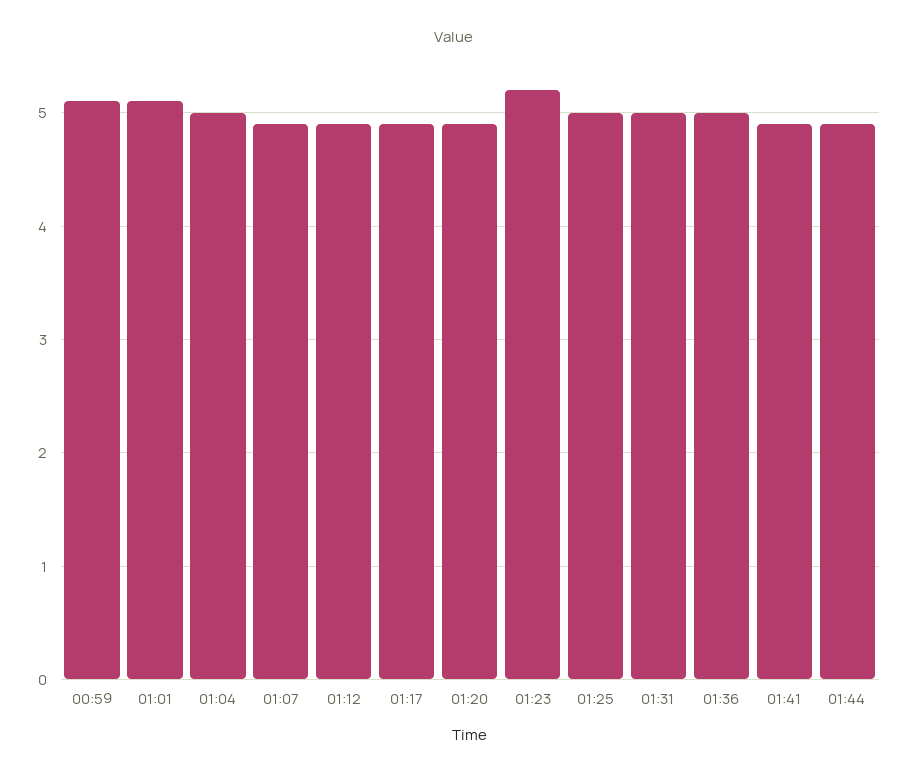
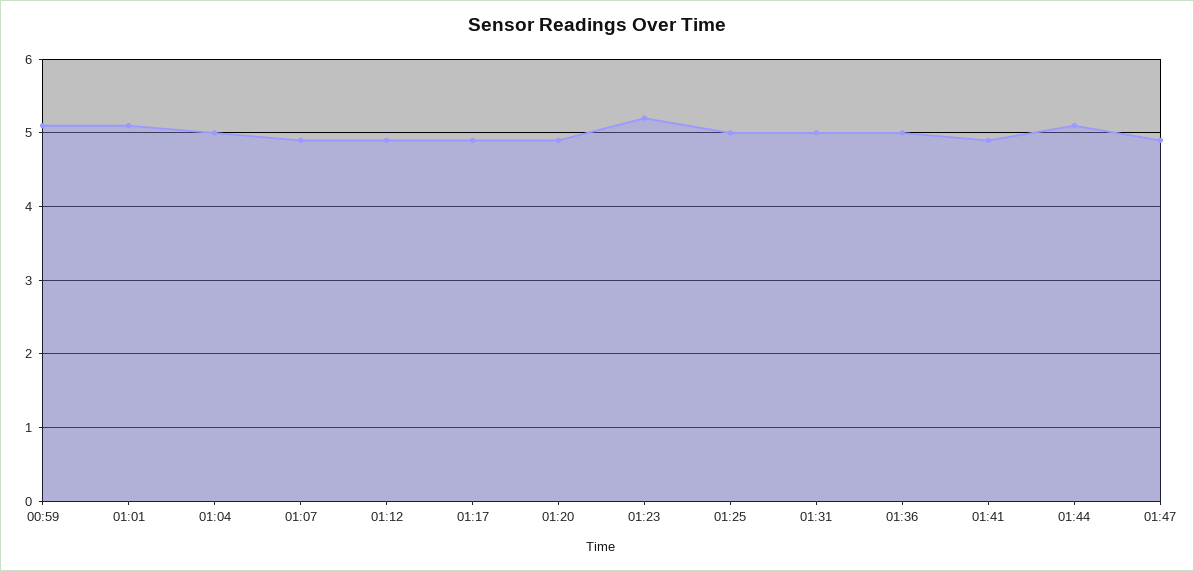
01:44: 4.9 -> 5.1
01:47: none -> 4.9

